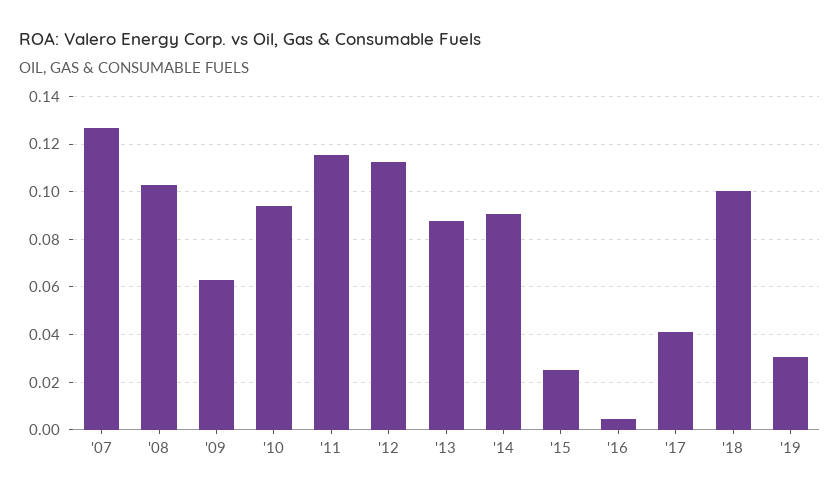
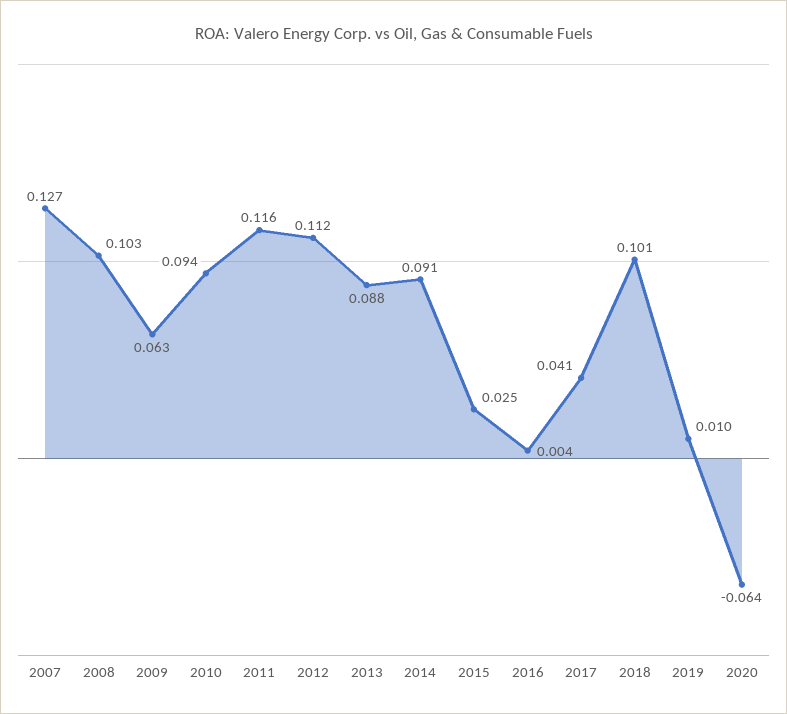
'19: 0.03 -> 0.01
2020: none -> -0.064

